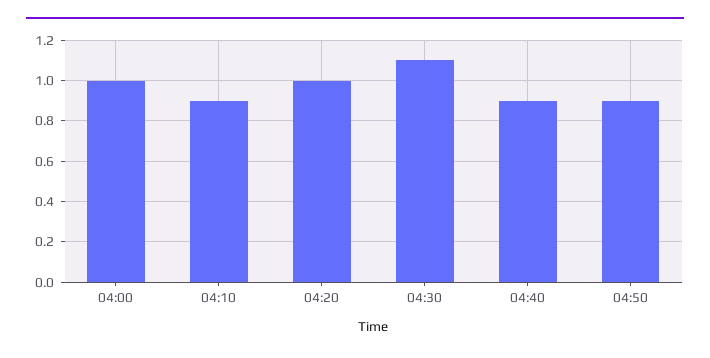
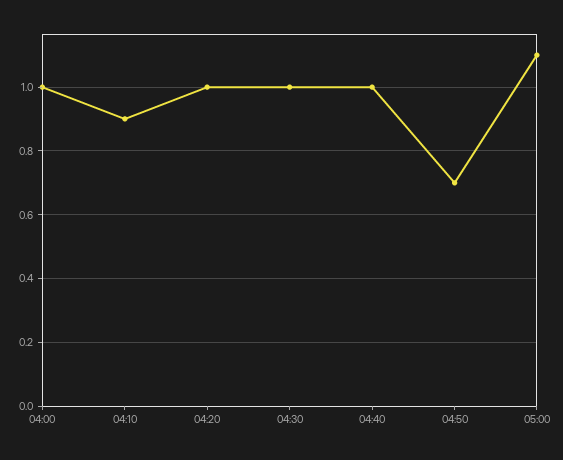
04:30: 1.1 -> 1
04:40: 0.9 -> 1
04:50: 0.9 -> 0.7
05:00: none -> 1.1

